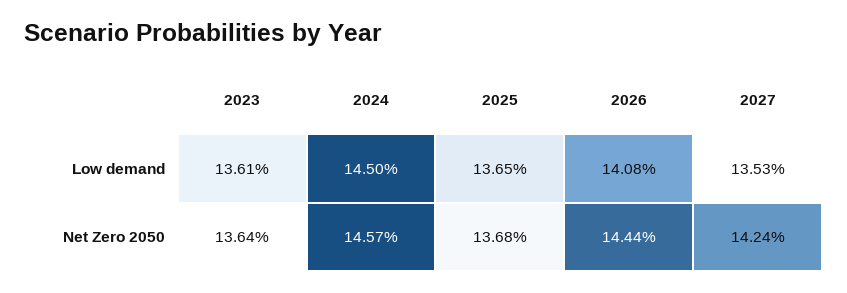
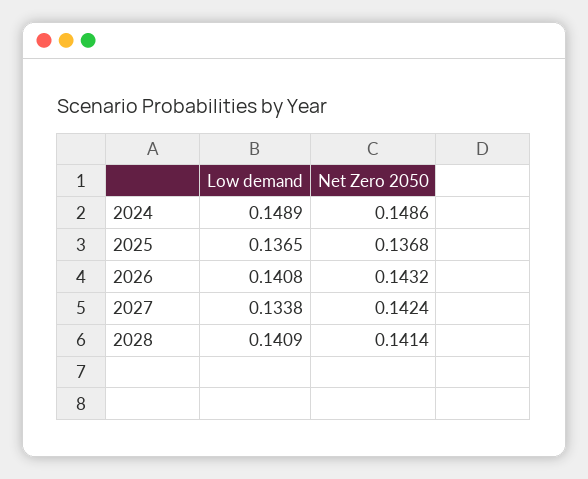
2023, Low demand: 0.1361 -> none
2024, Low demand: 0.145 -> 0.1489
2027, Low demand: 0.1353 -> 0.1338
2023, Net Zero 2050: 0.1364 -> none
2024, Net Zero 2050: 0.1457 -> 0.1486
2026, Net Zero 2050: 0.1444 -> 0.1432
2028, Low demand: none -> 0.1409
2028, Net Zero 2050: none -> 0.1414

